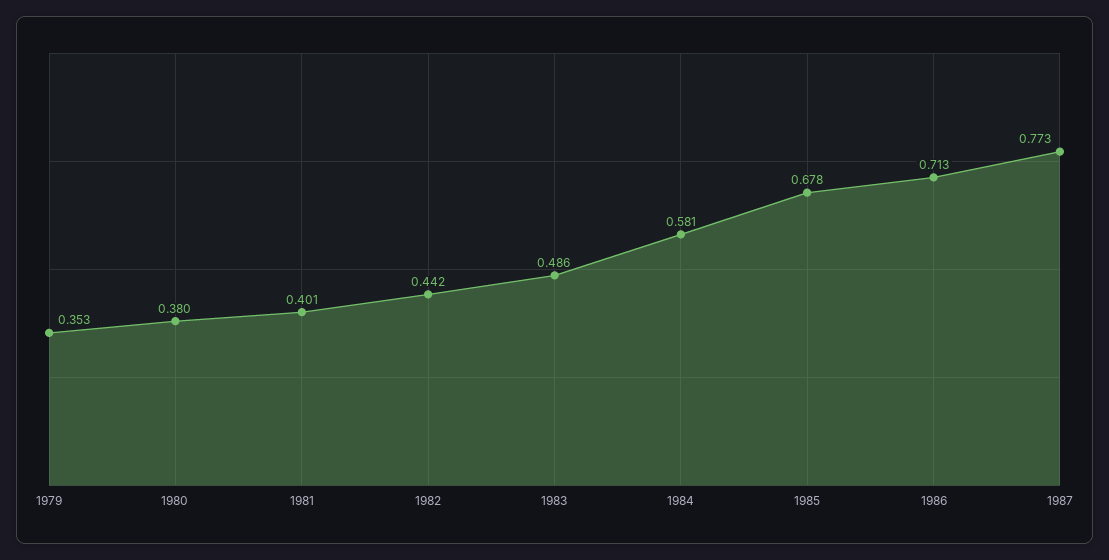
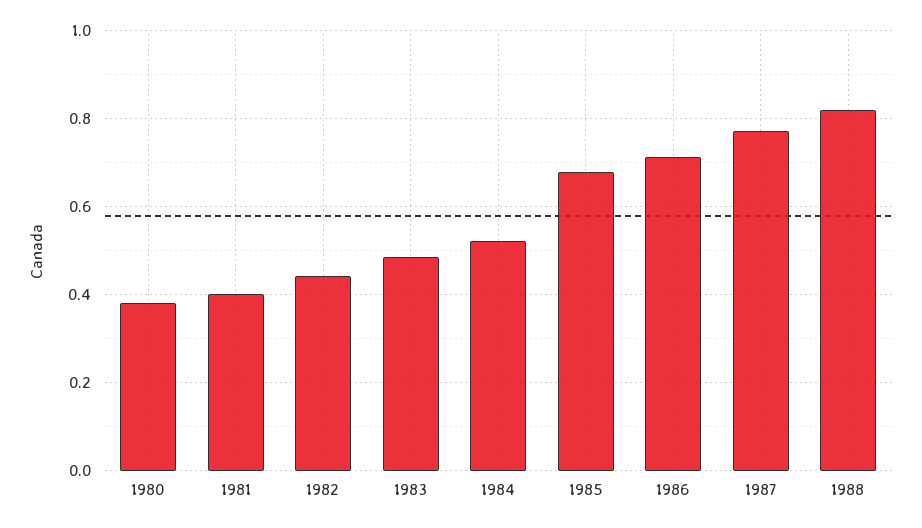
1979: 0.353 -> none
1984: 0.581 -> 0.52
1988: none -> 0.82

